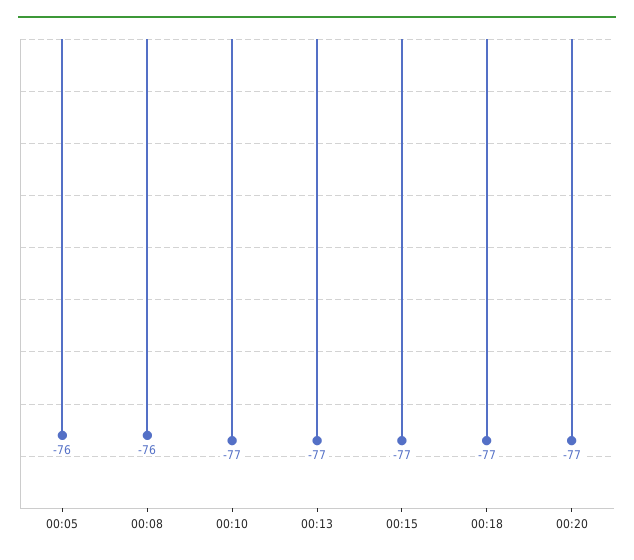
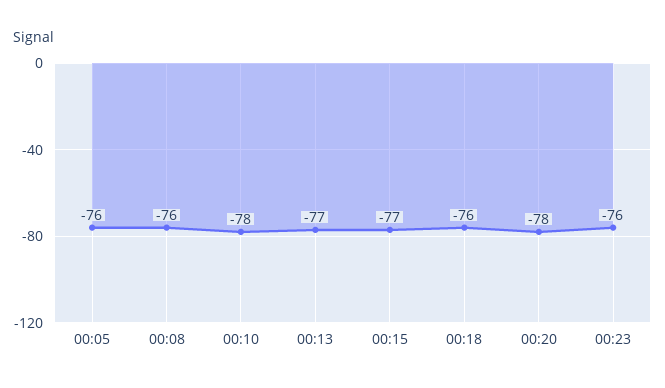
00:10: -77 -> -78
00:18: -77 -> -76
00:20: -77 -> -78
00:23: none -> -76

